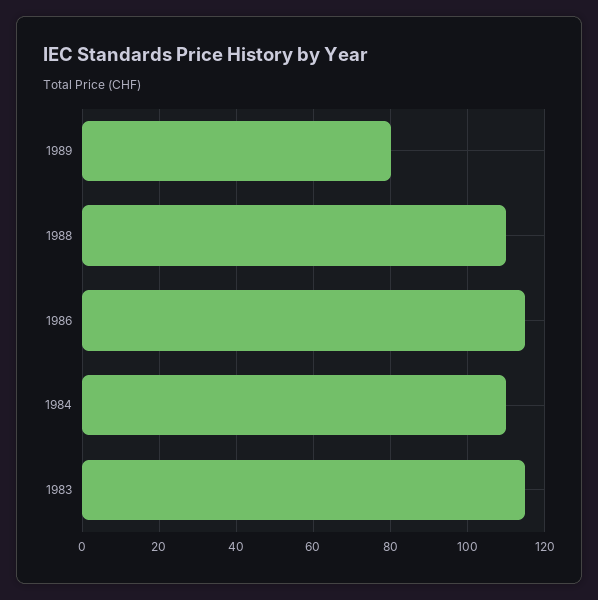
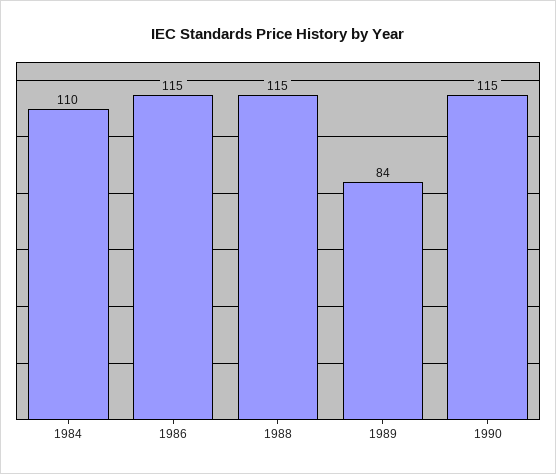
1989: 80 -> 84
1988: 110 -> 115
1983: 115 -> none
1990: none -> 115

